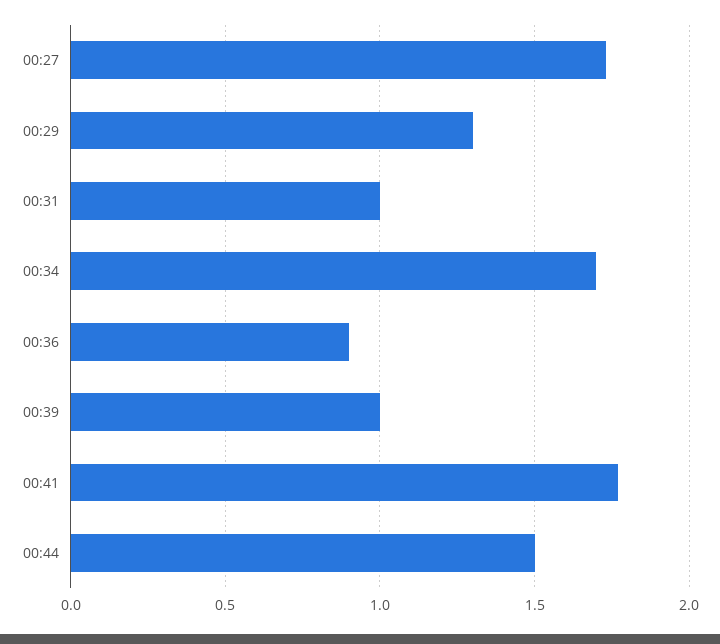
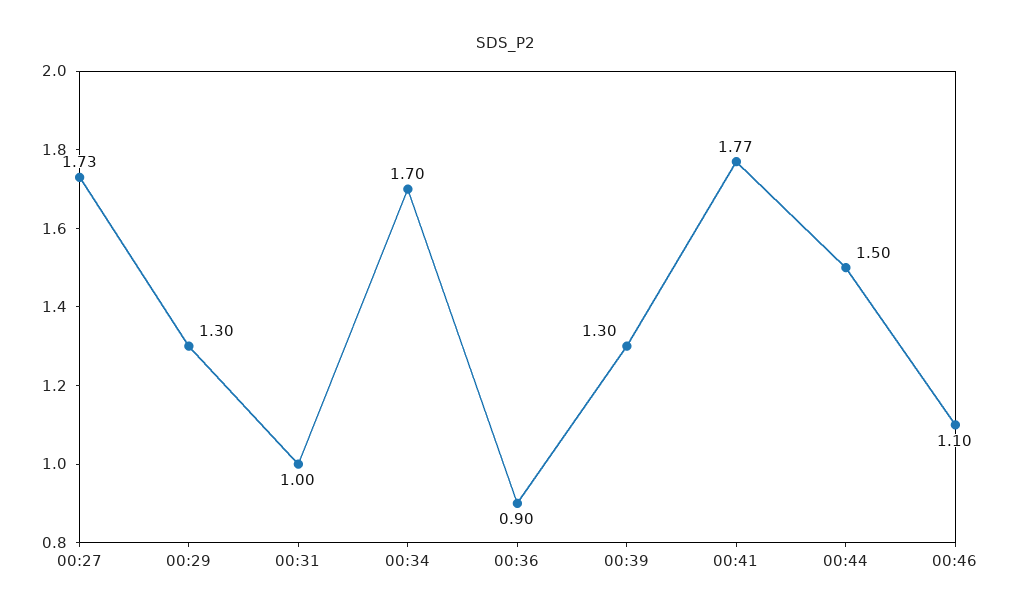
00:39: 1 -> 1.3
00:46: none -> 1.1

